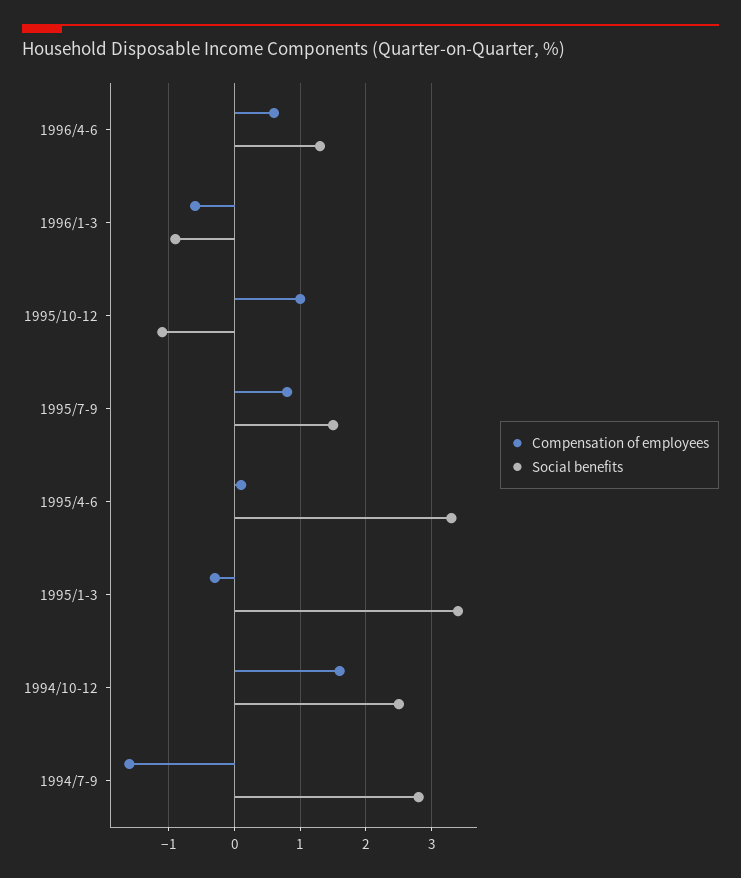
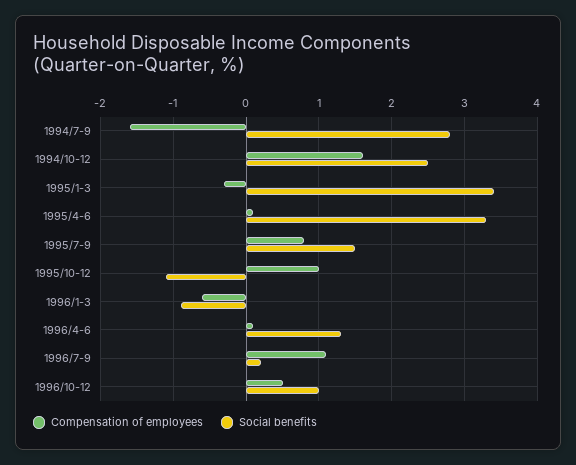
Compensation of employees, 1996/4-6: 0.6 -> 0.1
Compensation of employees, 1996/7-9: none -> 1.1
Social benefits, 1996/7-9: none -> 0.2
Compensation of employees, 1996/10-12: none -> 0.5
Social benefits, 1996/10-12: none -> 1

